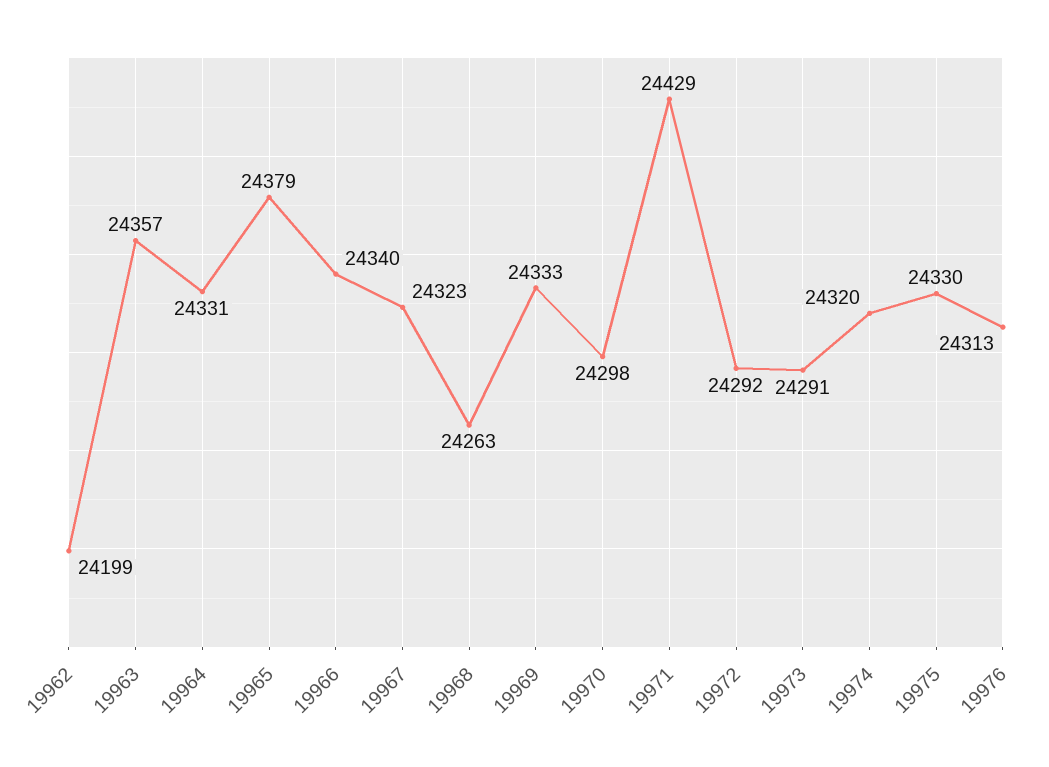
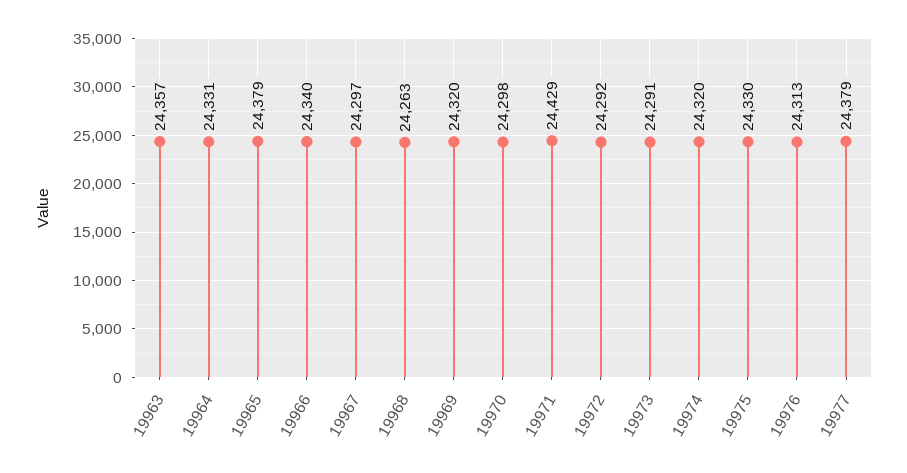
19962: 24199 -> none
19967: 24323 -> 24297
19969: 24333 -> 24320
19977: none -> 24379

